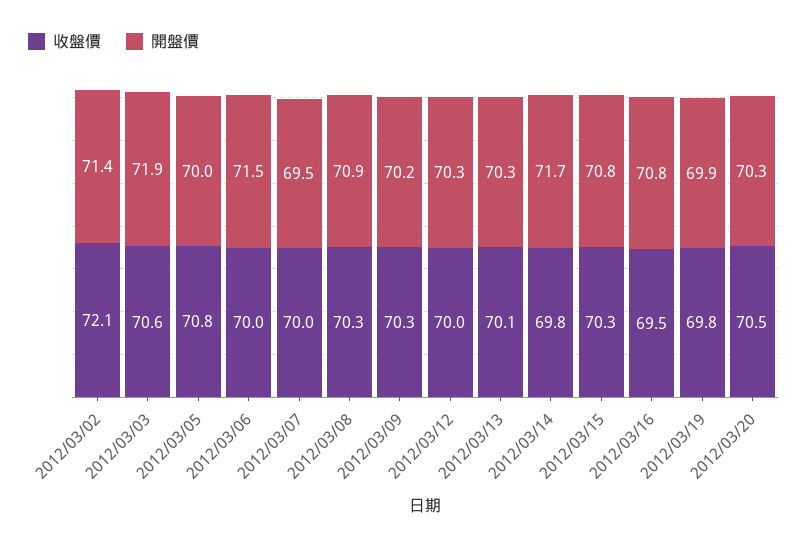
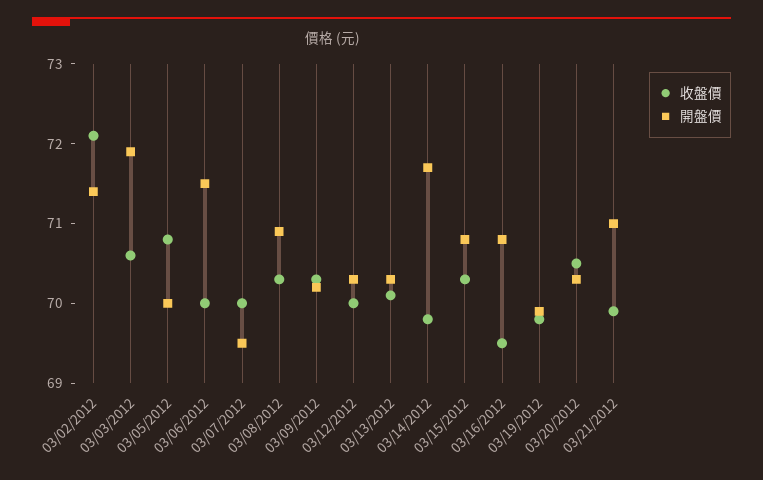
收盤價, 03/21/2012: none -> 70
開盤價, 03/21/2012: none -> 71

